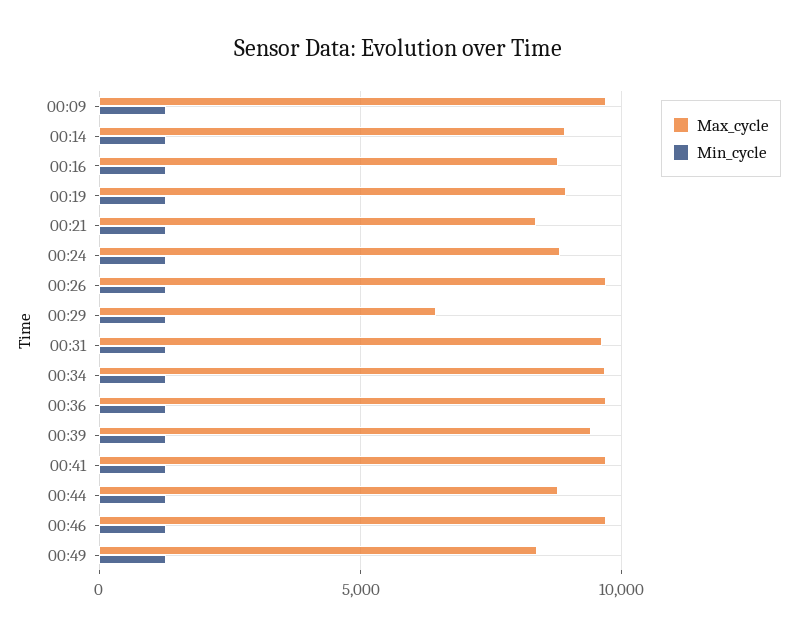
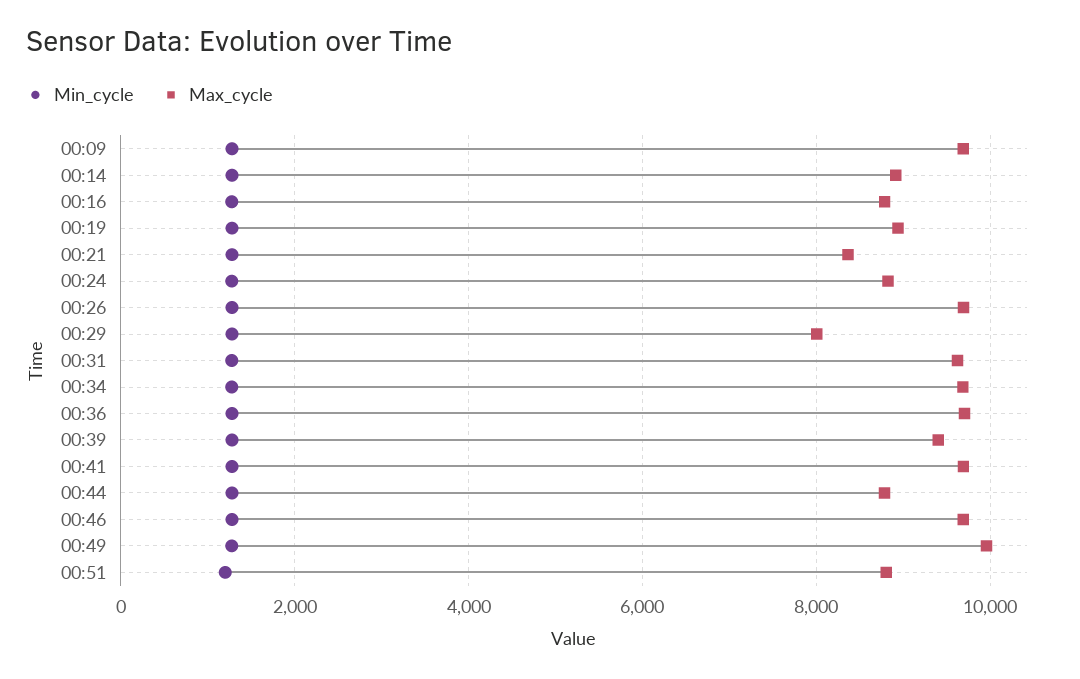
Max_cycle, 00:29: 6500 -> 8000
Max_cycle, 00:49: 8500 -> 10000
Min_cycle, 00:51: none -> 1200
Max_cycle, 00:51: none -> 8800

